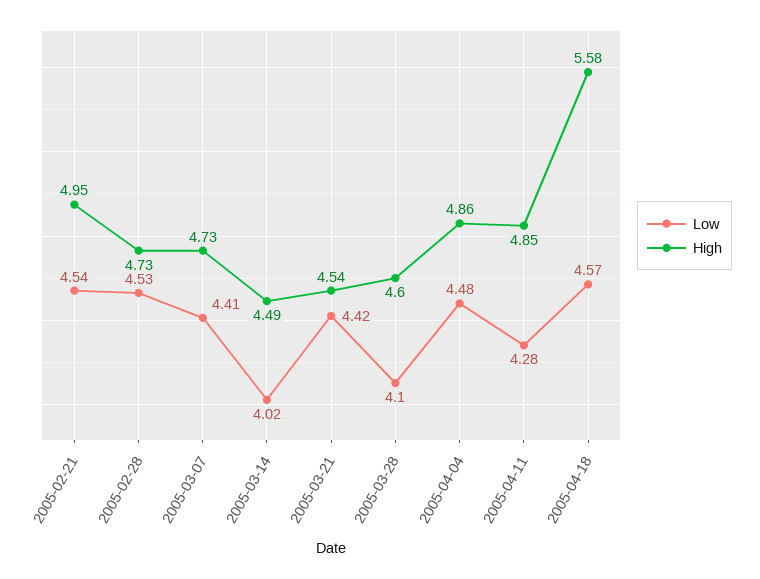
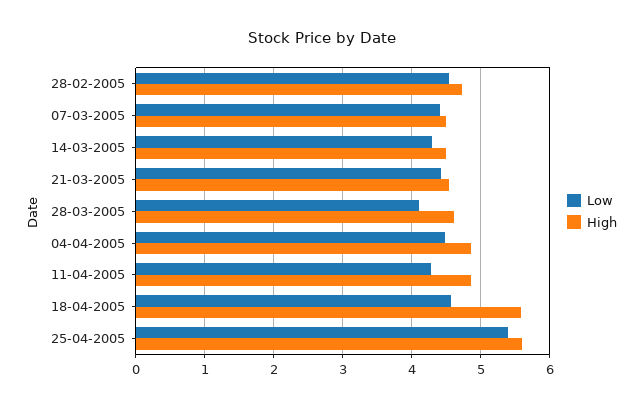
Low, 2005-02-21: 4.54 -> none
High, 2005-02-21: 4.95 -> none
High, 2005-03-07: 4.73 -> 4.5
Low, 2005-03-14: 4.02 -> 4.3
Low, 25-04-2005: none -> 5.4
High, 25-04-2005: none -> 5.6

